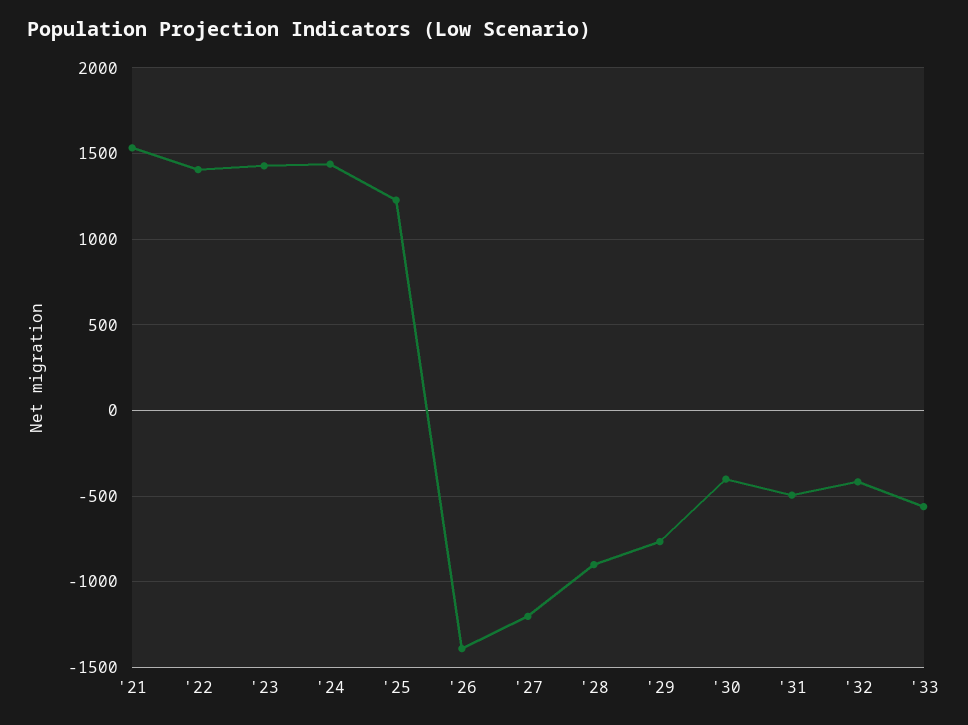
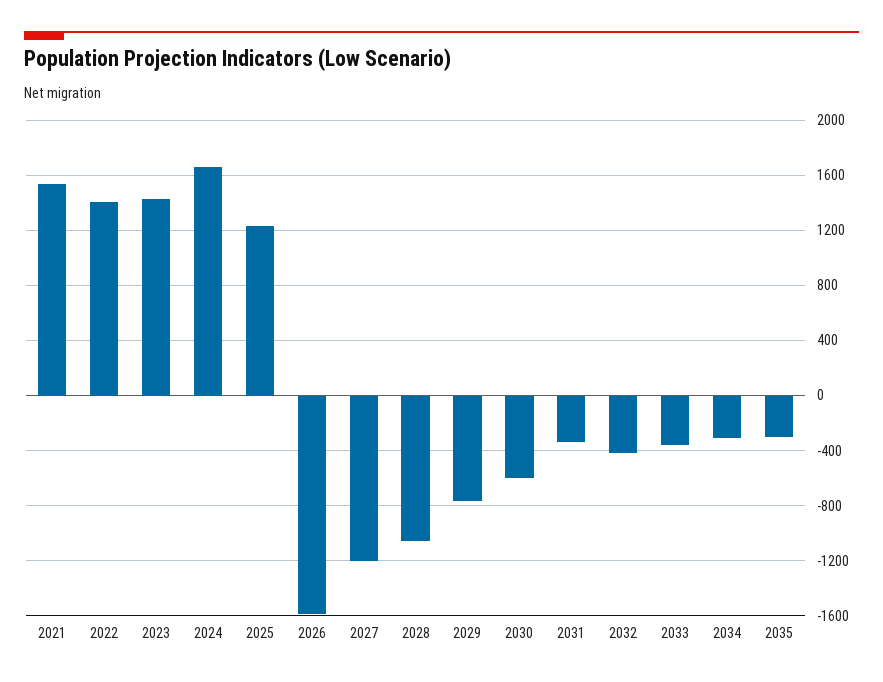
'24: 1450 -> 1650
'26: -1400 -> -1600
'28: -900 -> -1050
'30: -400 -> -600
'31: -500 -> -350
'33: -550 -> -350
2034: none -> -300
2035: none -> -300

